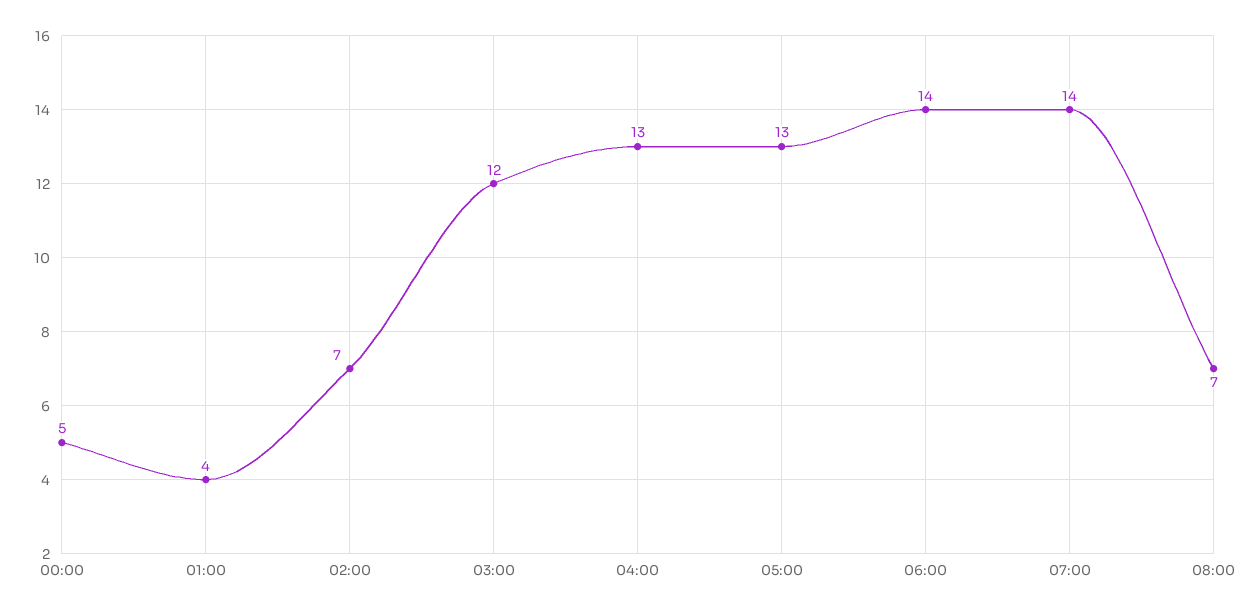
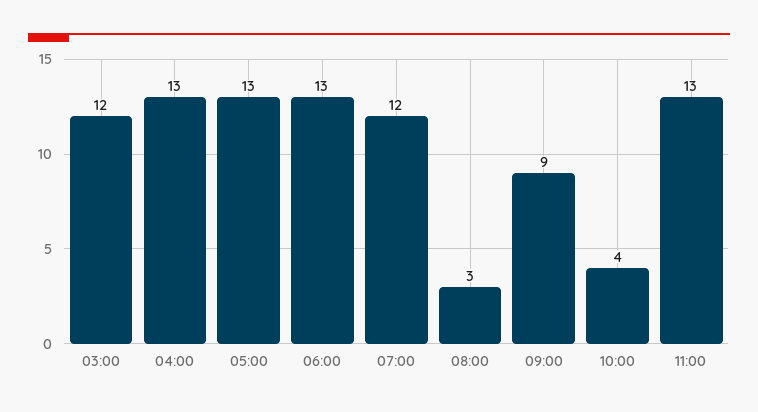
00:00: 5 -> none
01:00: 4 -> none
02:00: 7 -> none
06:00: 14 -> 13
07:00: 14 -> 12
08:00: 7 -> 3
09:00: none -> 9
10:00: none -> 4
11:00: none -> 13

